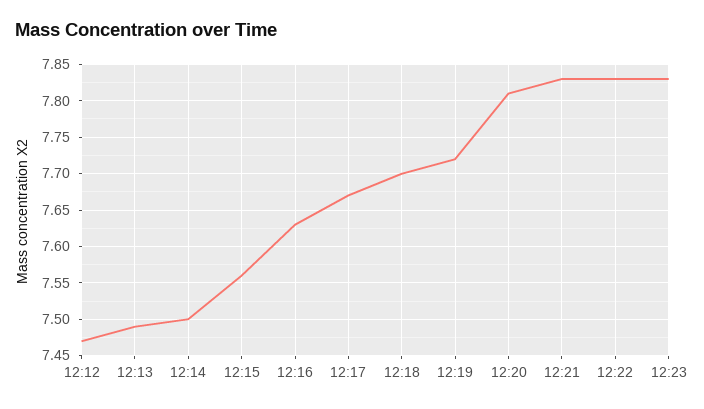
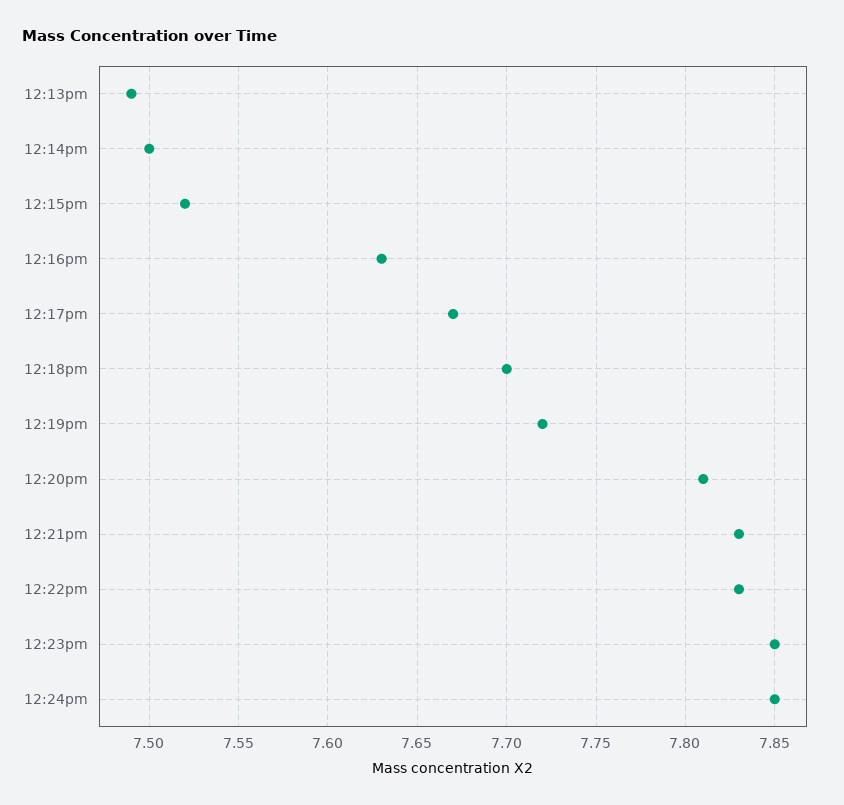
12:12: 7.47 -> none
12:15: 7.56 -> 7.52
12:23: 7.83 -> 7.85
12:24pm: none -> 7.85

